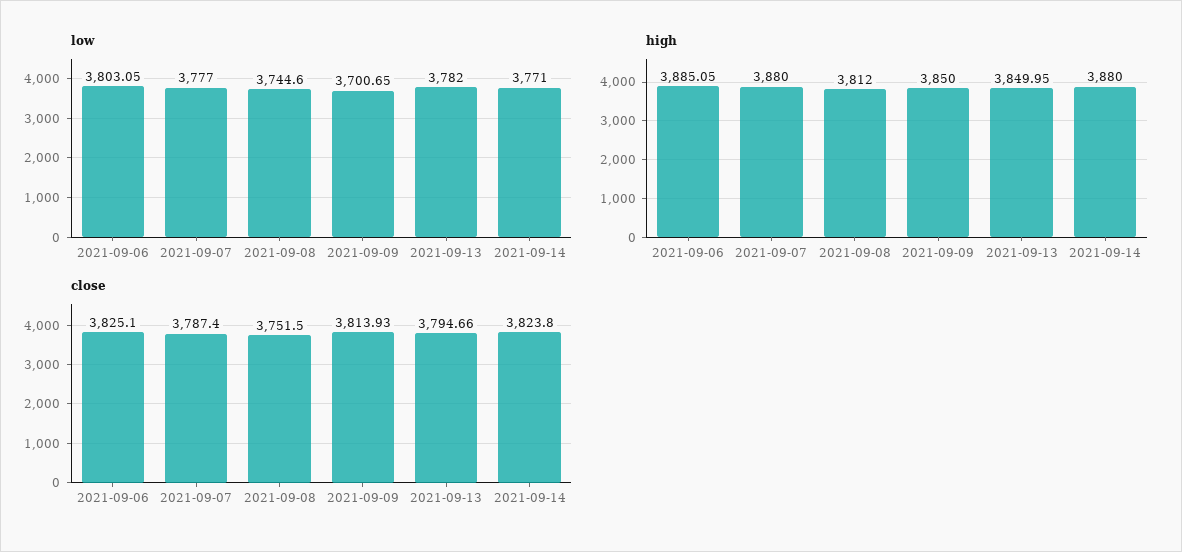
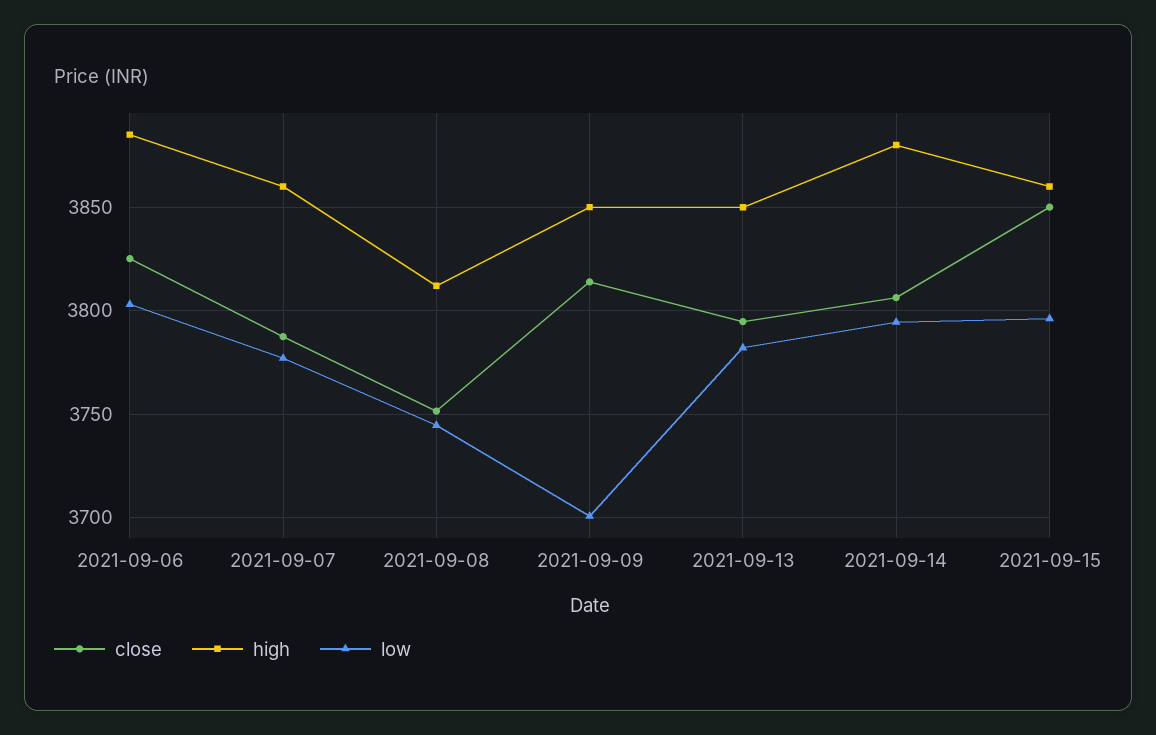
low, 2021-09-14: 3771 -> 3795
high, 2021-09-07: 3880 -> 3860
close, 2021-09-14: 3823.8 -> 3805
close, 2021-09-15: none -> 3850
high, 2021-09-15: none -> 3860
low, 2021-09-15: none -> 3795

